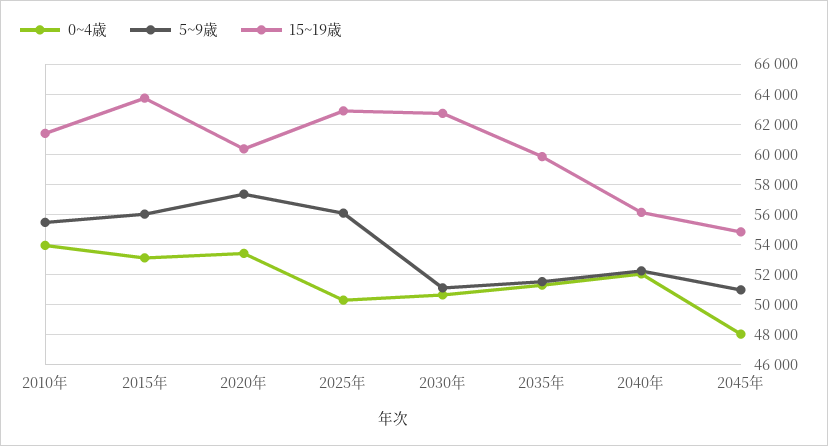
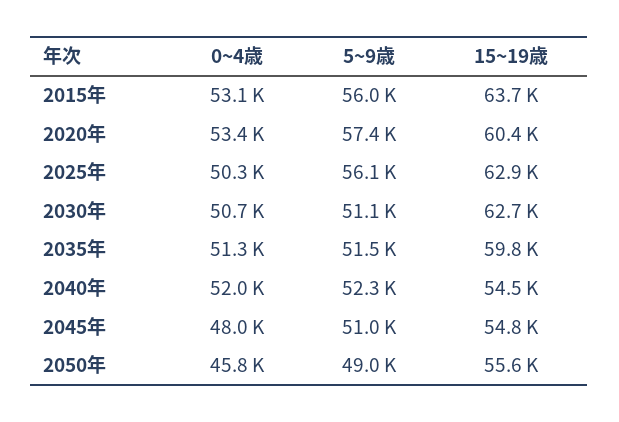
0~4歳, 2010年: 54000 -> none
5~9歳, 2010年: 55500 -> none
15~19歳, 2010年: 61500 -> none
15~19歳, 2040年: 56000 -> 54500
0~4歳, 2050年: none -> 45800
5~9歳, 2050年: none -> 49000
15~19歳, 2050年: none -> 55600

